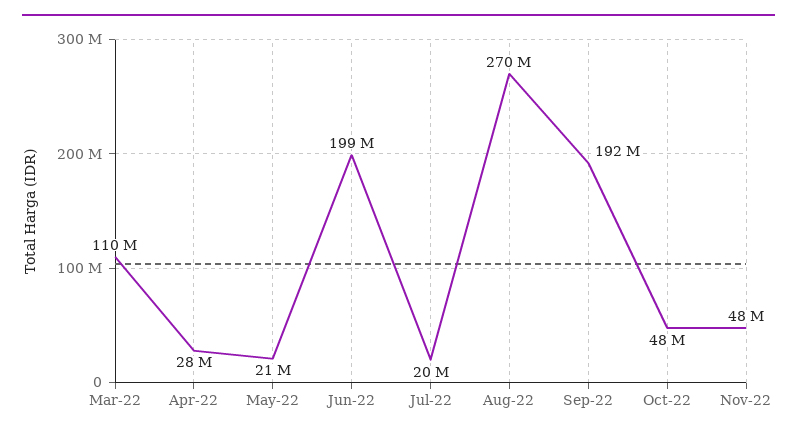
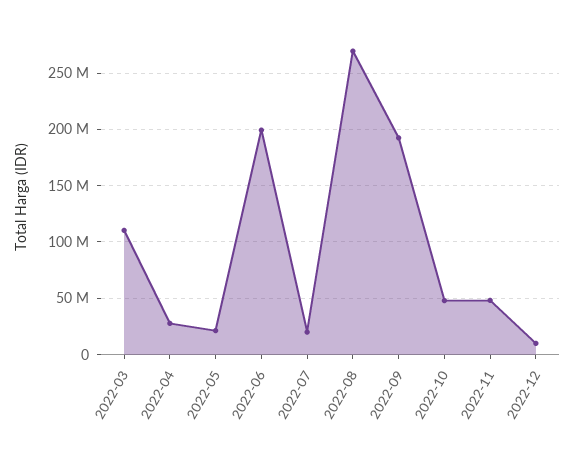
2022-12: none -> 10000000

